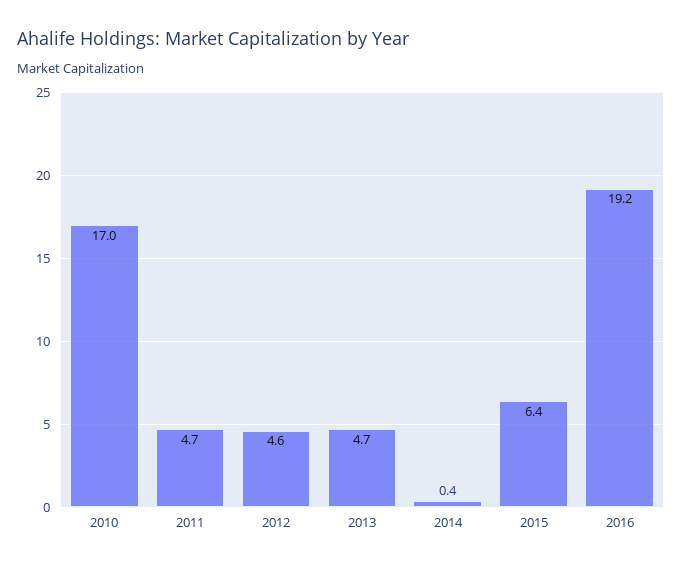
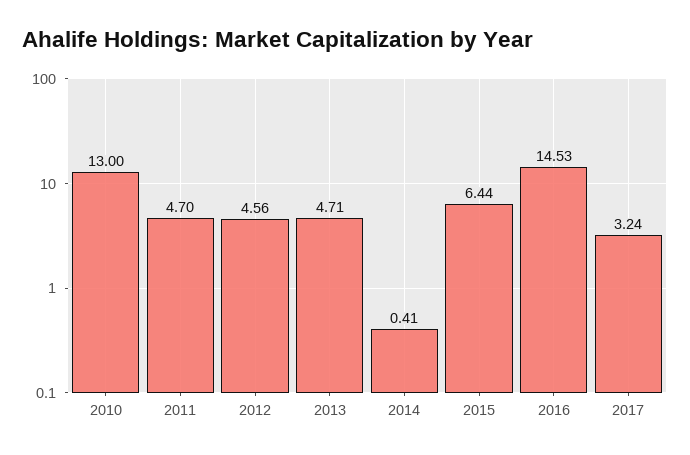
2010: 17 -> 13
2016: 19.2 -> 14.53
2017: none -> 3.24

